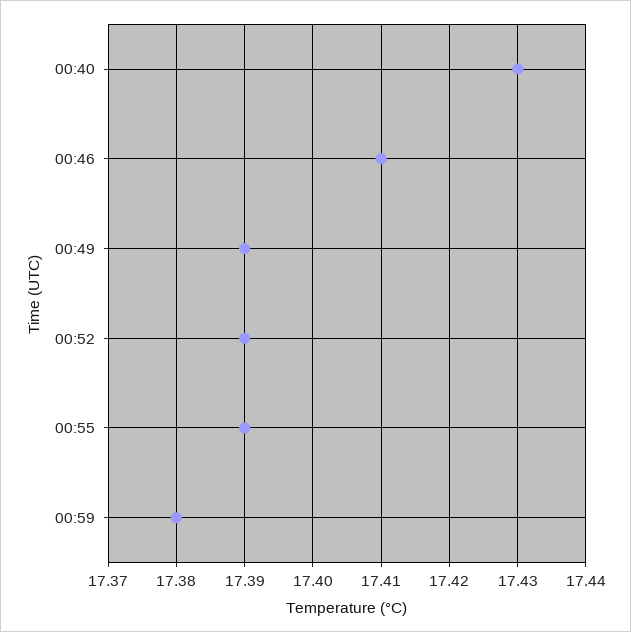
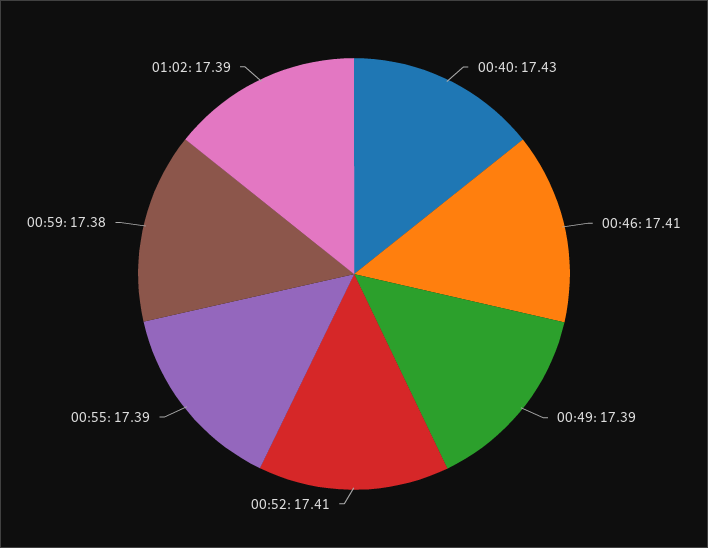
00:52: 17.39 -> 17.41
01:02: none -> 17.39

